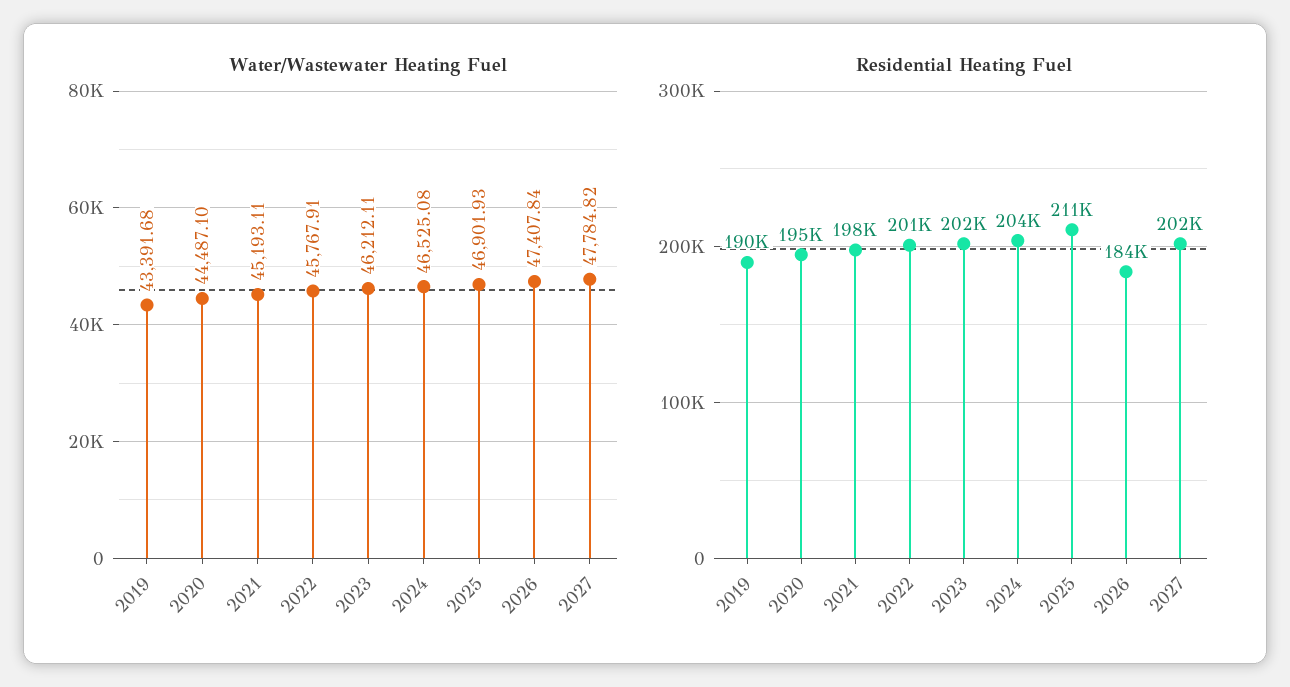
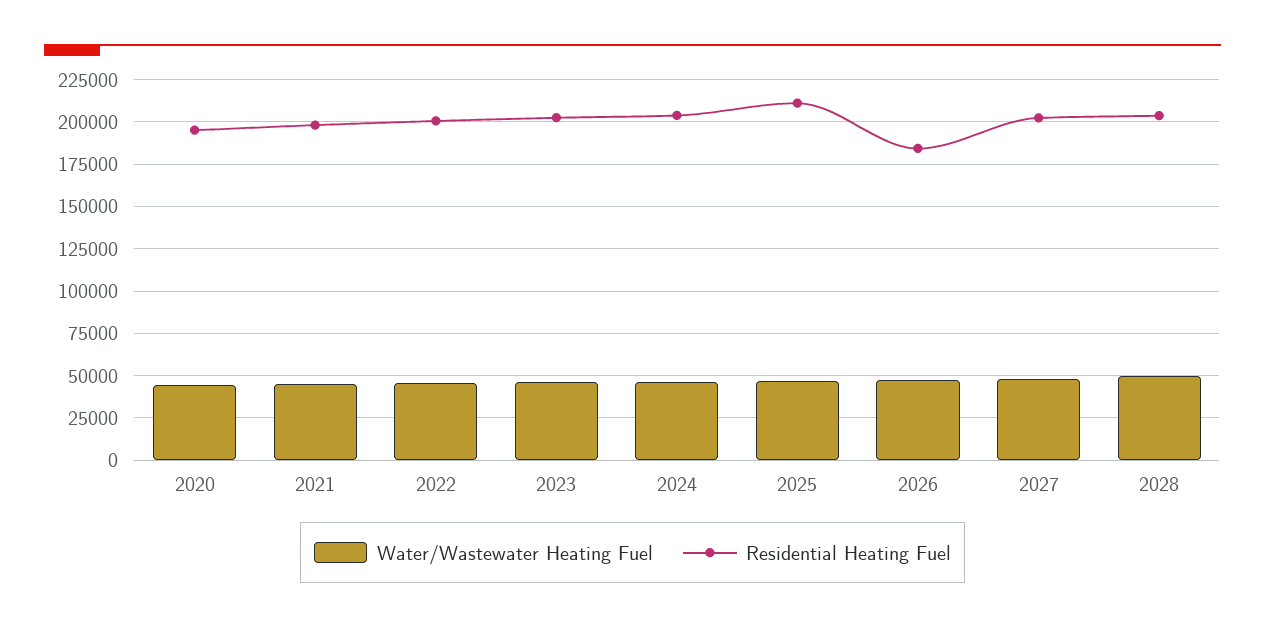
Water/Wastewater Heating Fuel, 2019: 43391.68 -> none
Residential Heating Fuel, 2019: 190000 -> none
Water/Wastewater Heating Fuel, 2028: none -> 50000
Residential Heating Fuel, 2028: none -> 205000

